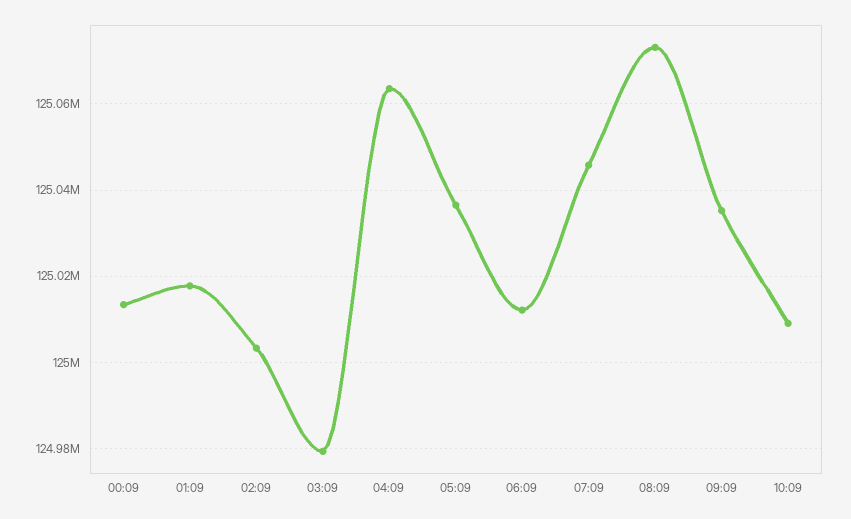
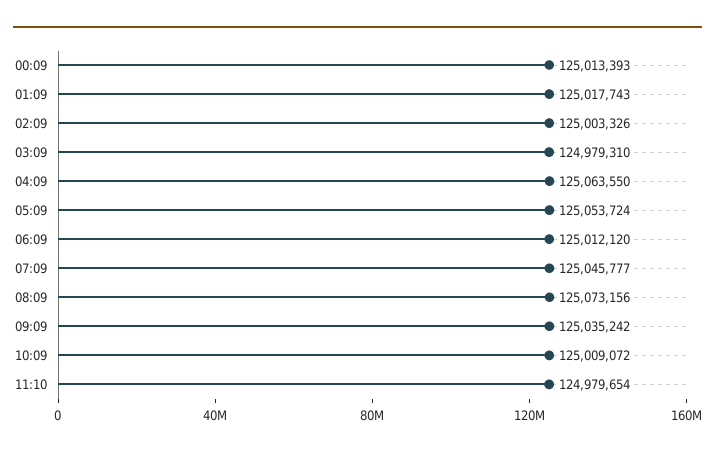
05:09: 125036000 -> 125053724
11:10: none -> 124979654

